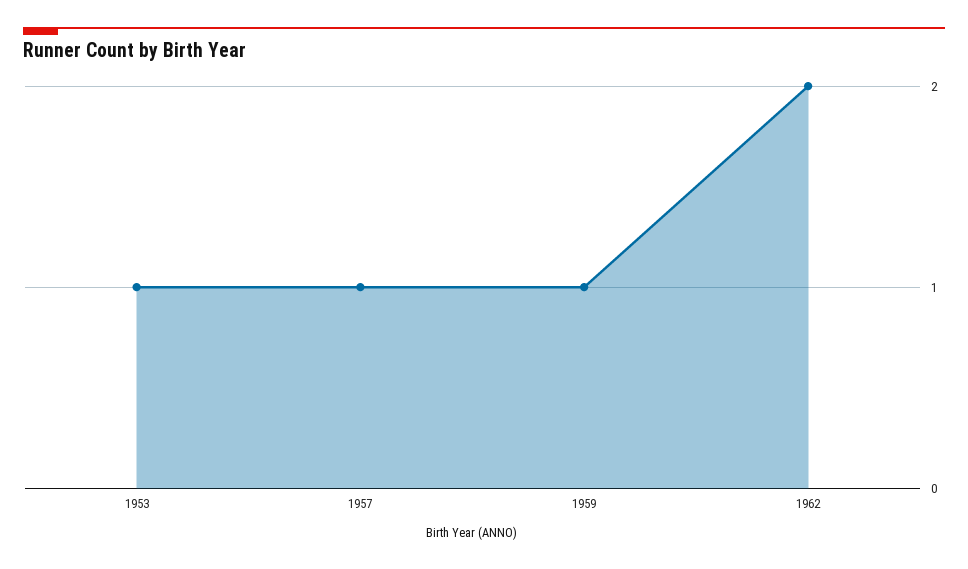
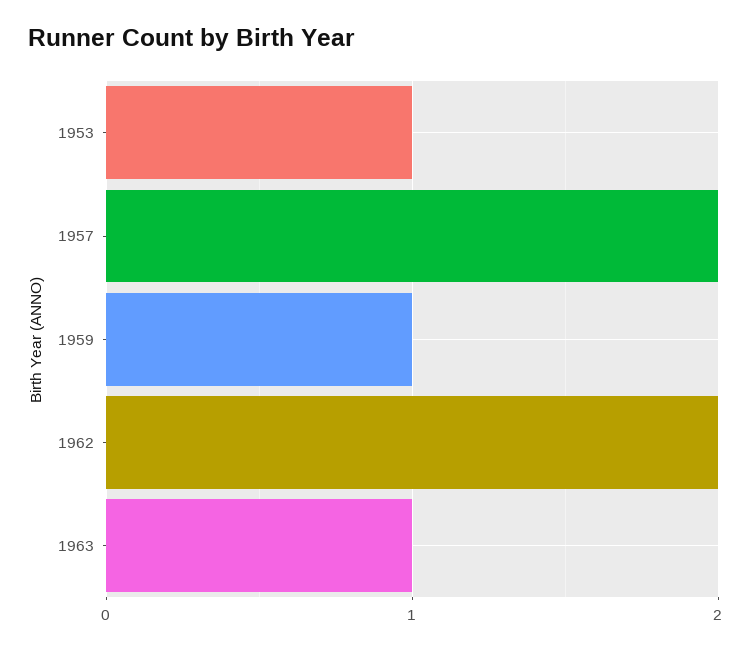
1957: 1 -> 2
1963: none -> 1

